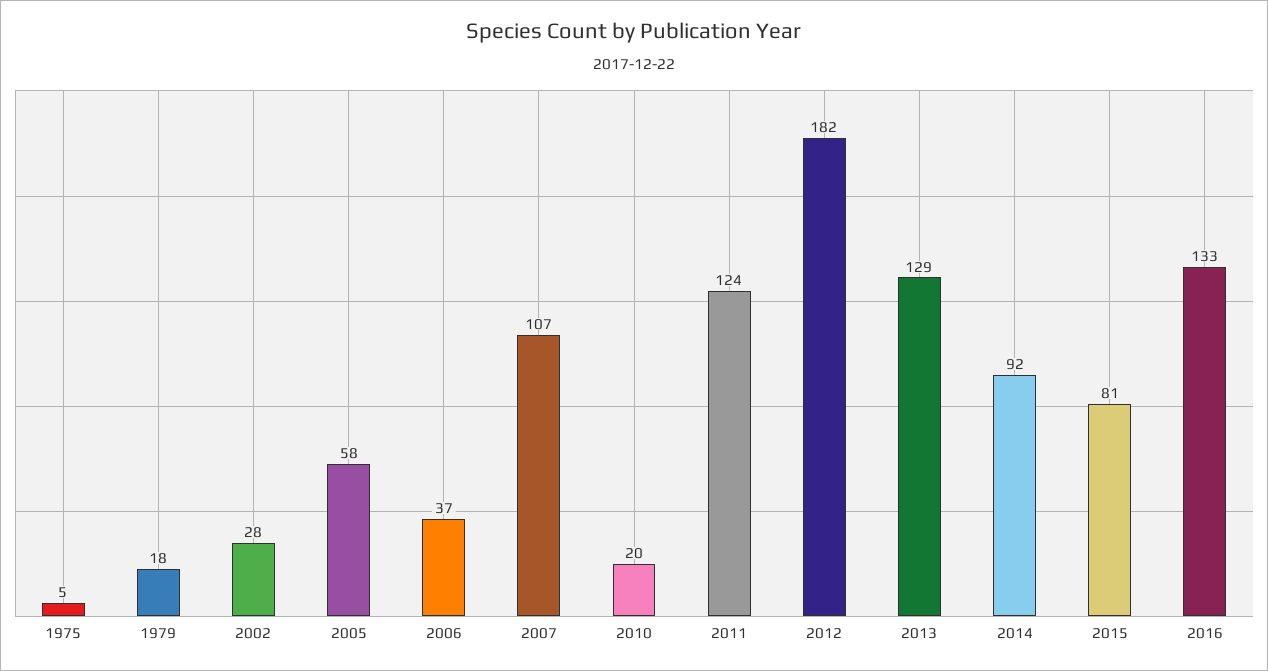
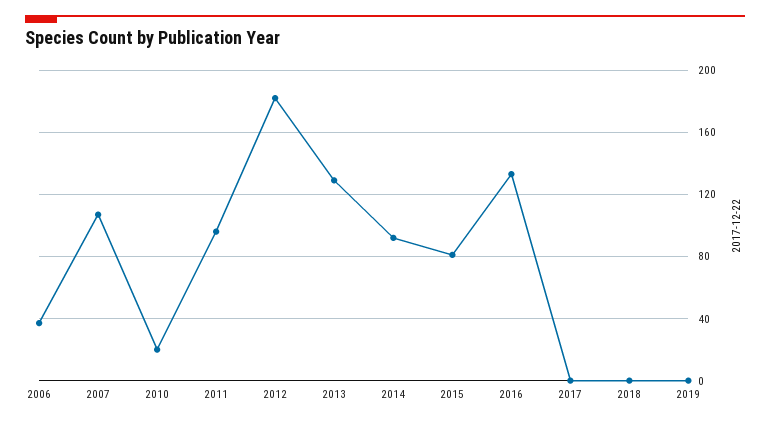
1975: 5 -> none
1979: 18 -> none
2002: 28 -> none
2005: 58 -> none
2011: 124 -> 95
2017: none -> 0
2018: none -> 0
2019: none -> 0

